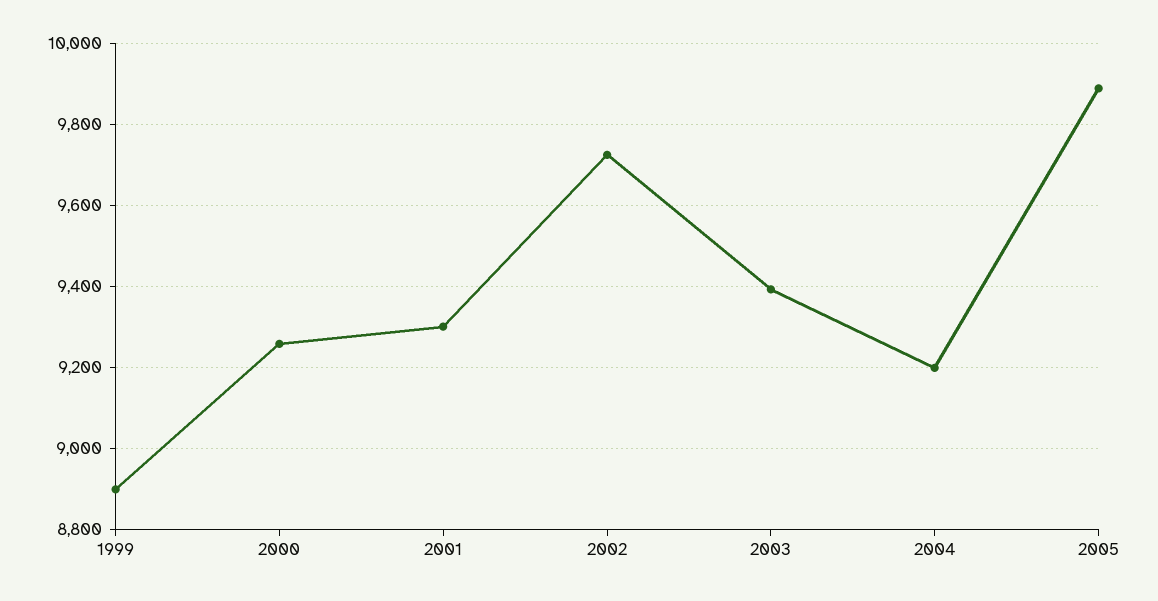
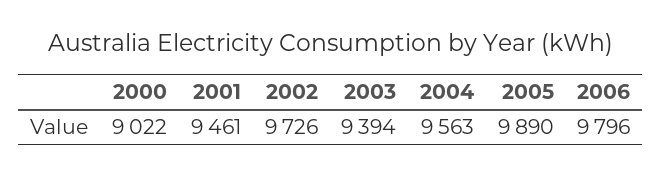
1999: 8900 -> none
2000: 9260 -> 9022
2001: 9300 -> 9461
2004: 9200 -> 9563
2006: none -> 9796

